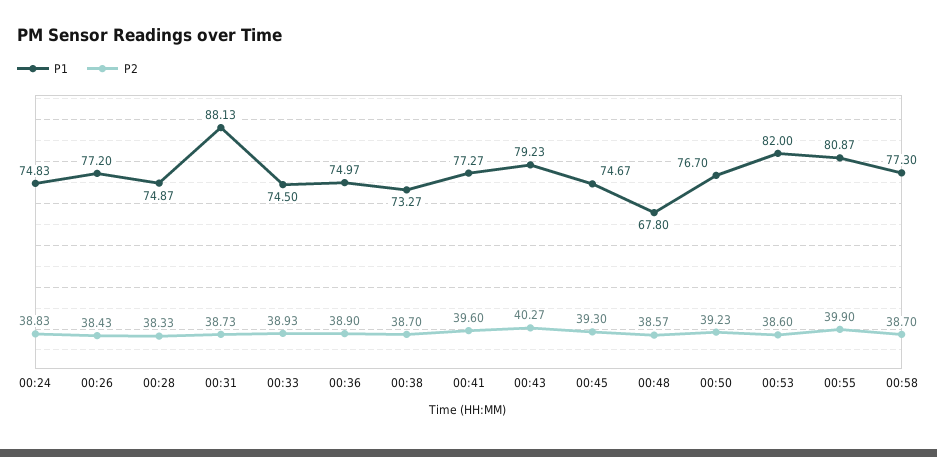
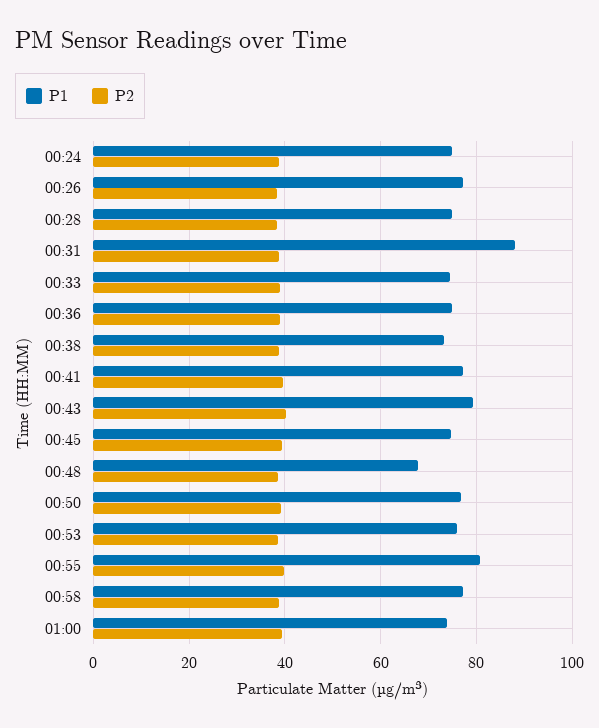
P1, 00:53: 82 -> 76
P1, 01:00: none -> 74
P2, 01:00: none -> 40

